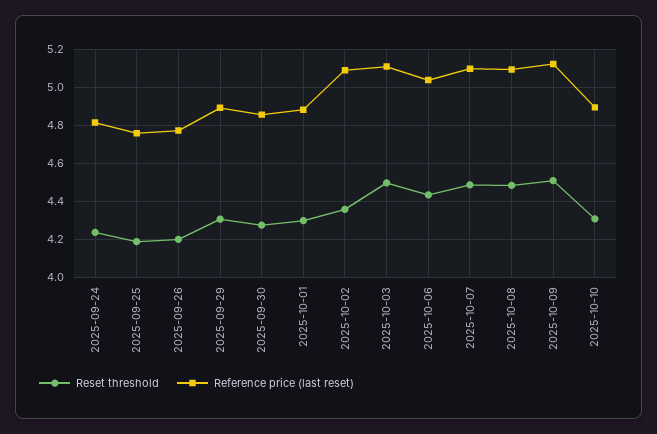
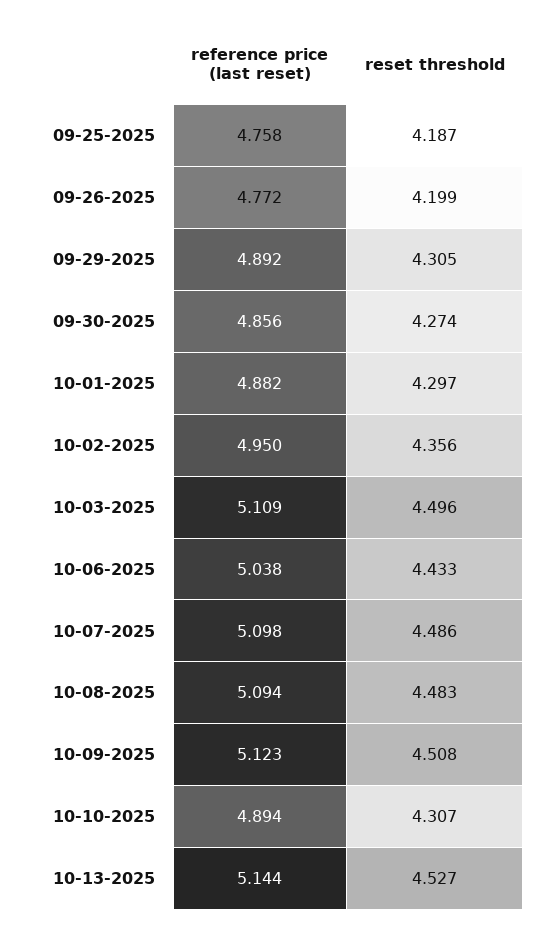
Reset threshold, 2025-09-24: 4.25 -> none
Reference price (last reset), 2025-09-24: 4.8 -> none
Reference price (last reset), 2025-10-02: 5.1 -> 4.95
Reference price (last reset), 10-13-2025: none -> 5.144
Reset threshold, 10-13-2025: none -> 4.527

